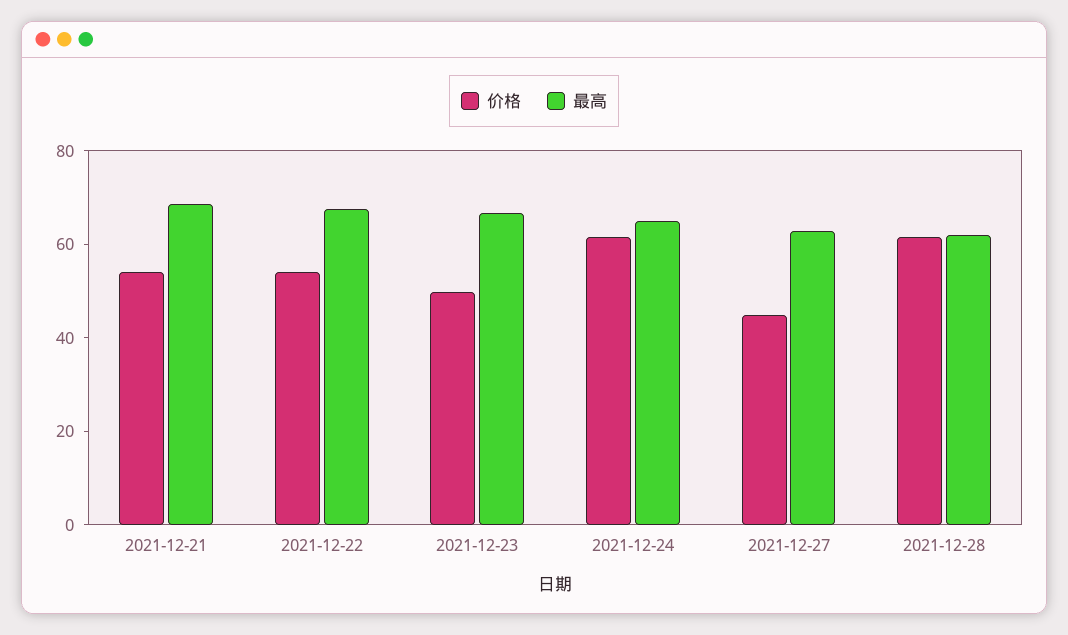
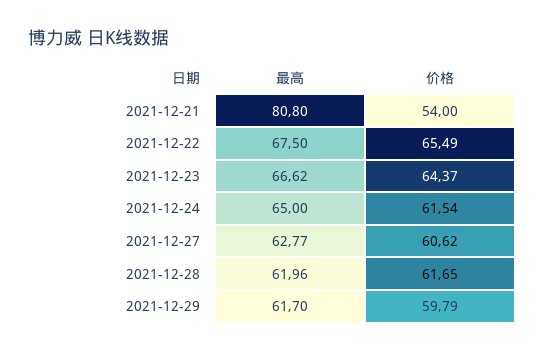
最高, 2021-12-21: 70 -> 80.8
价格, 2021-12-22: 55 -> 65.49
价格, 2021-12-23: 50 -> 64.37
价格, 2021-12-27: 45 -> 60.62
最高, 2021-12-29: none -> 61.7
价格, 2021-12-29: none -> 59.79

